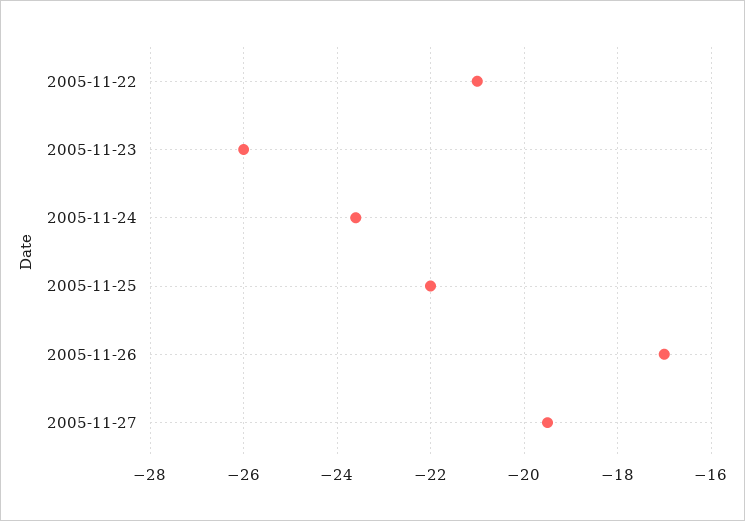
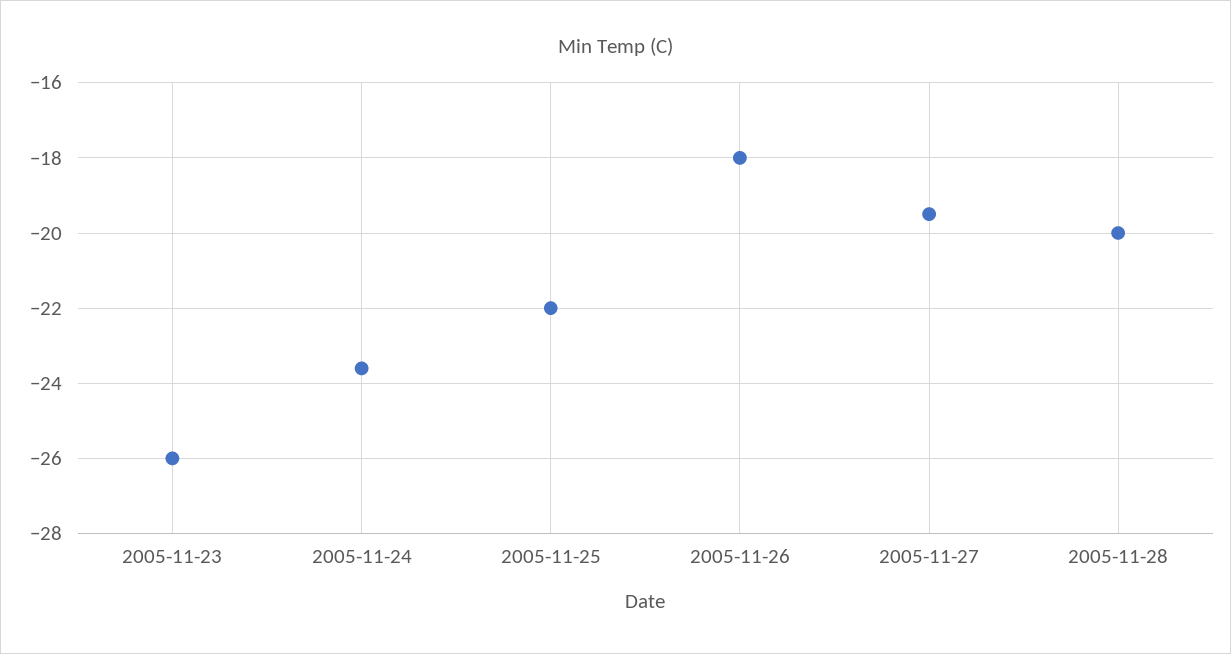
2005-11-22: -21 -> none
2005-11-26: -17 -> -18
2005-11-28: none -> -20

